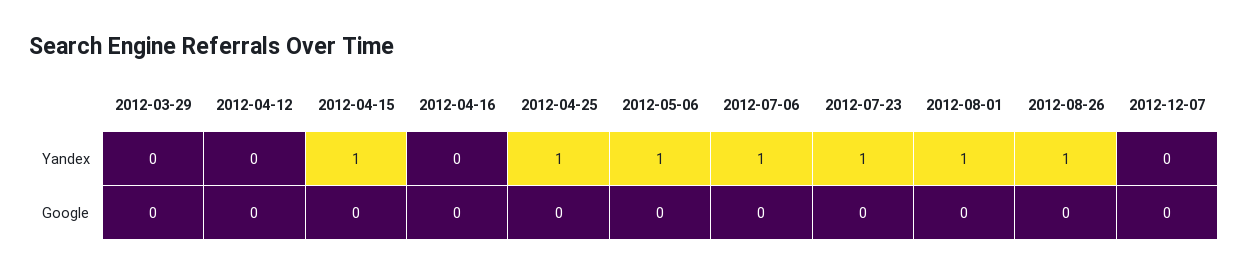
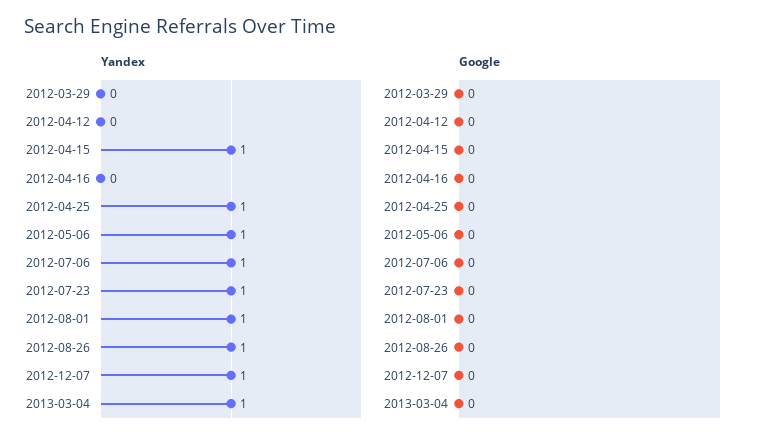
Yandex, 2012-12-07: 0 -> 1
Yandex, 2013-03-04: none -> 1
Google, 2013-03-04: none -> 0

